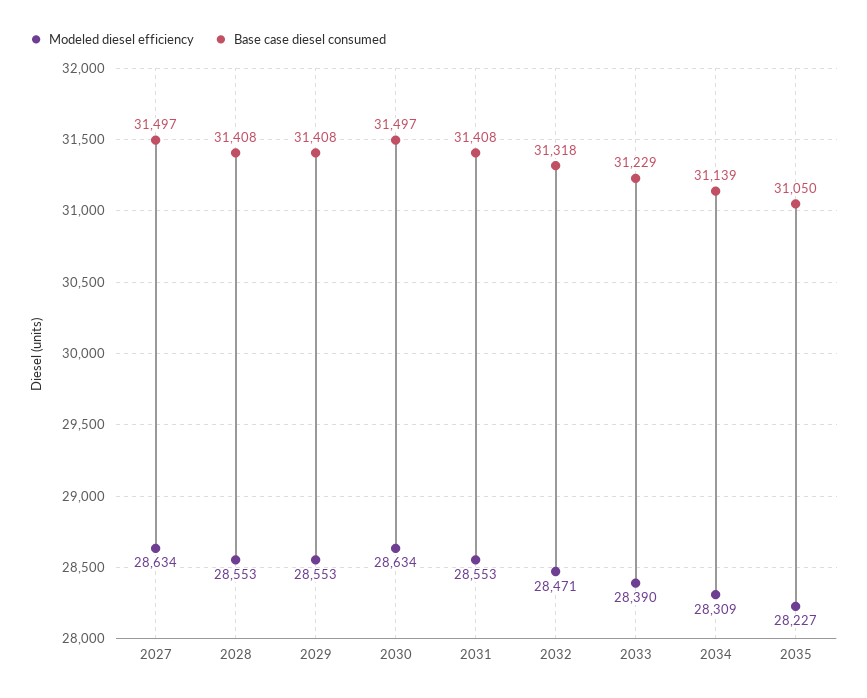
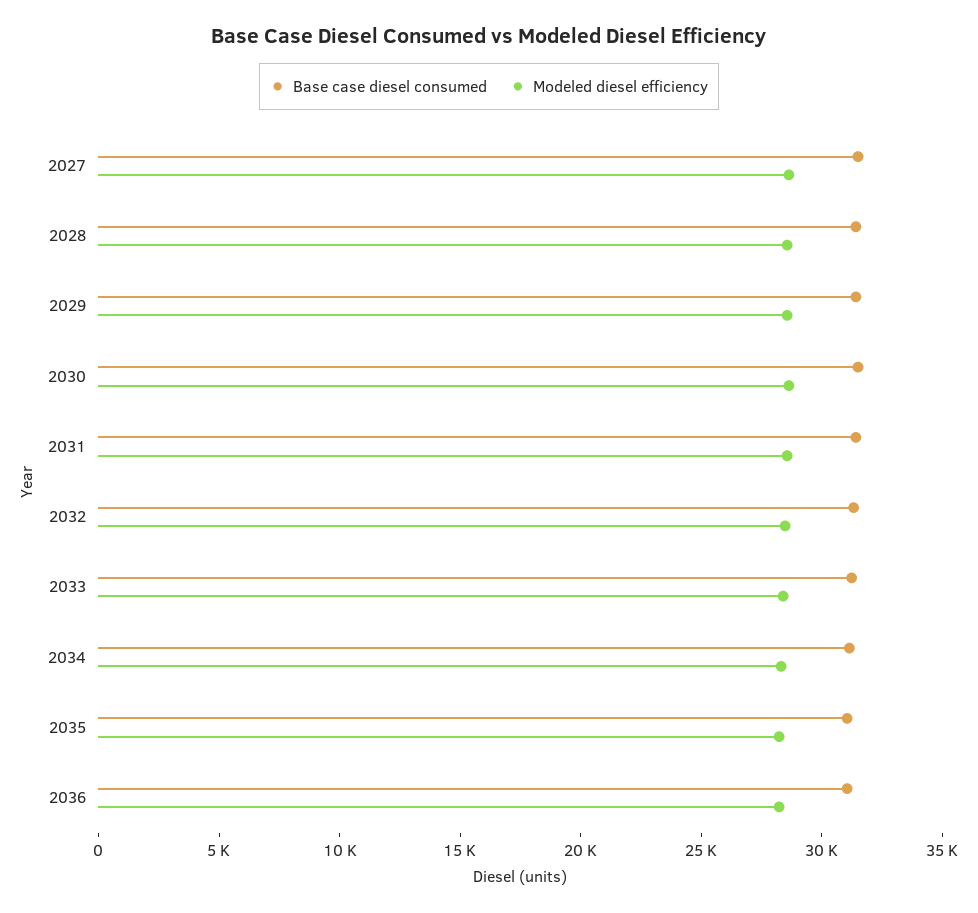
Base case diesel consumed, 2036: none -> 31000
Modeled diesel efficiency, 2036: none -> 28000

